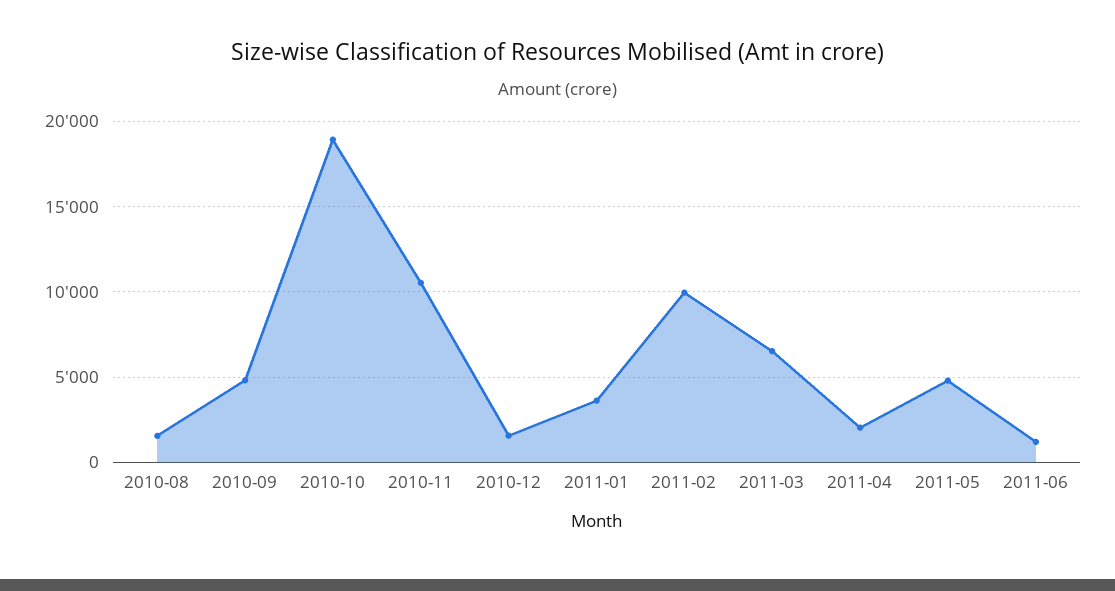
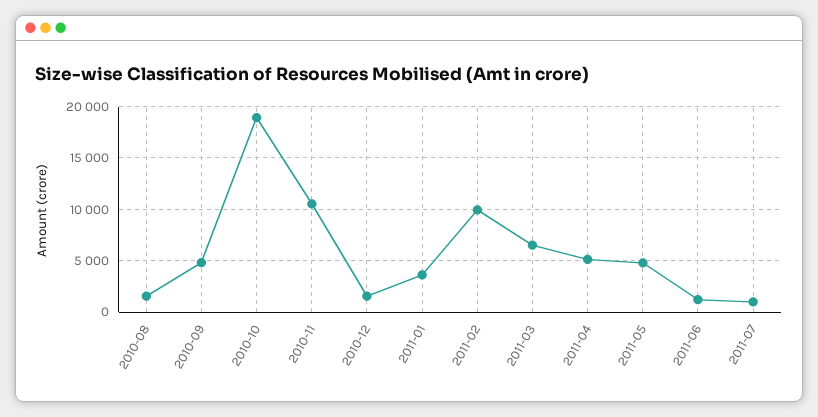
2011-04: 2000 -> 5000
2011-07: none -> 1000

